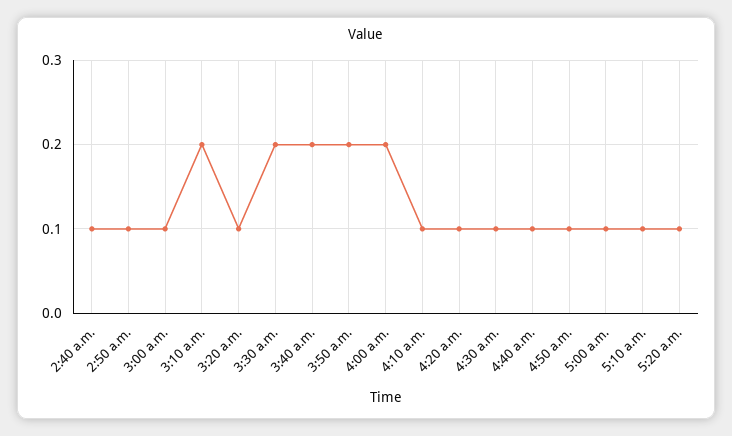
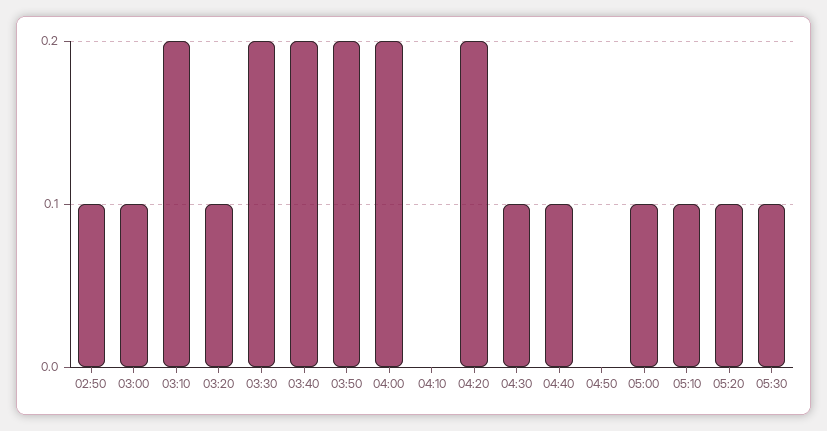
2:40 a.m.: 0.1 -> none
4:10 a.m.: 0.1 -> 0
4:20 a.m.: 0.1 -> 0.2
4:50 a.m.: 0.1 -> 0
05:30: none -> 0.1

